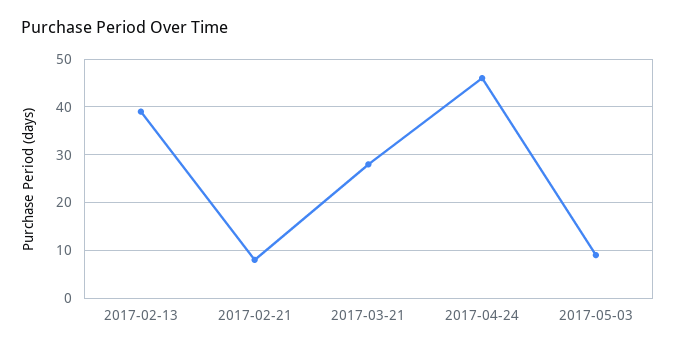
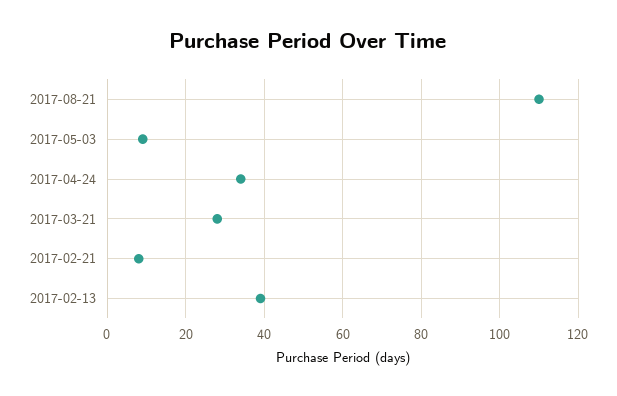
2017-04-24: 45 -> 35
2017-08-21: none -> 110

